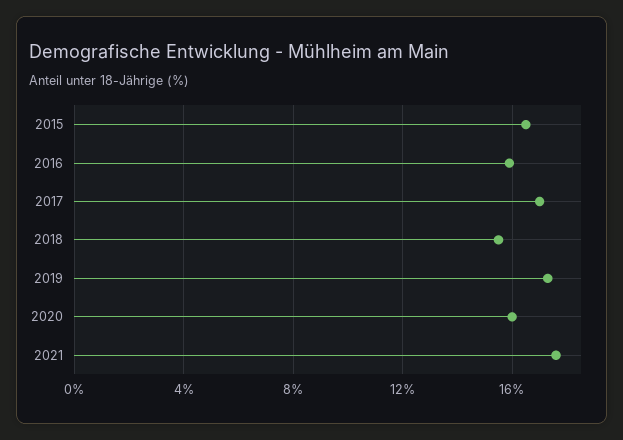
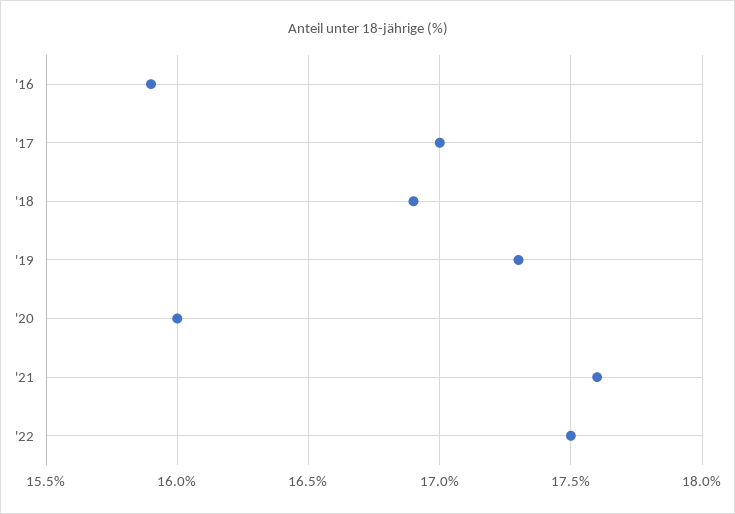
2015: 16.5 -> none
2018: 15.5 -> 16.9
'22: none -> 17.5

